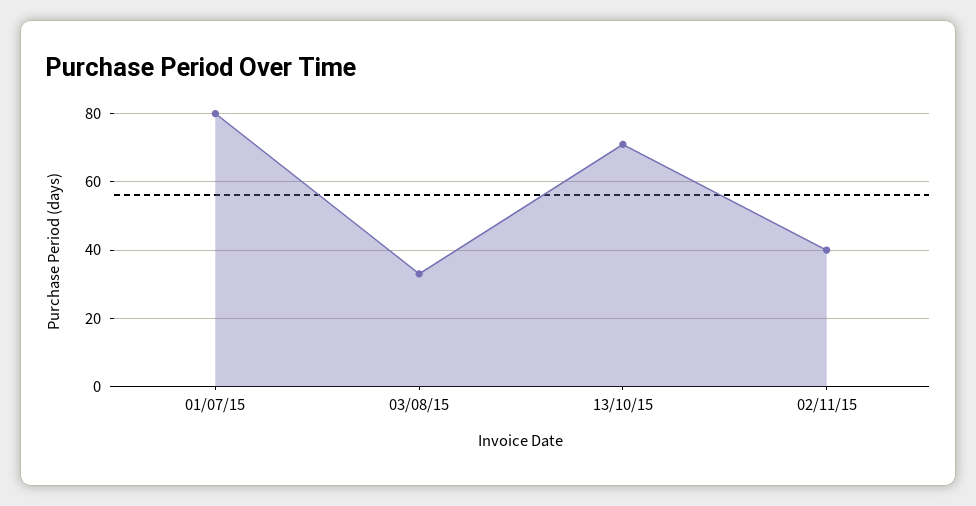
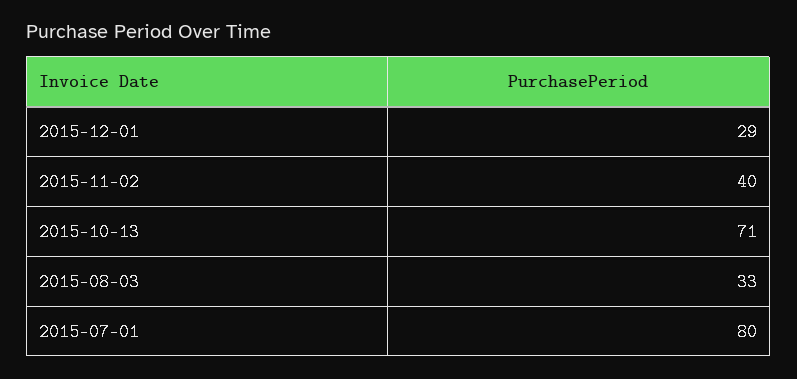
2015-12-01: none -> 29

